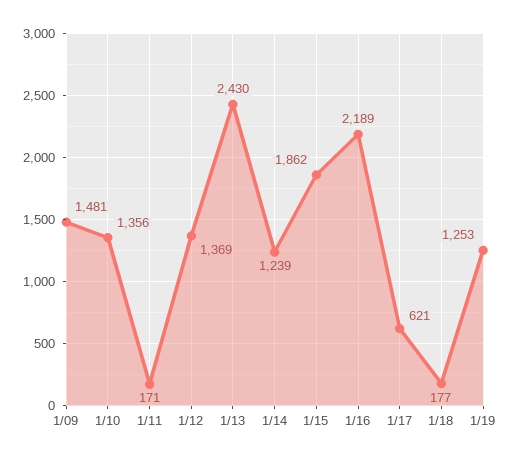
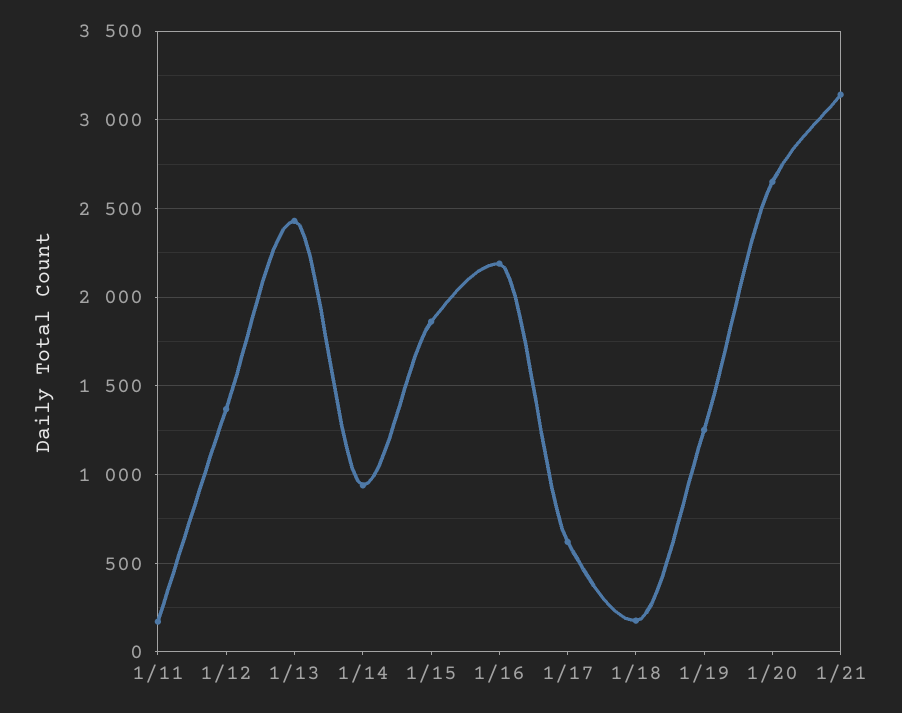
1/09: 1481 -> none
1/10: 1356 -> none
1/14: 1239 -> 950
1/20: none -> 2650
1/21: none -> 3150

